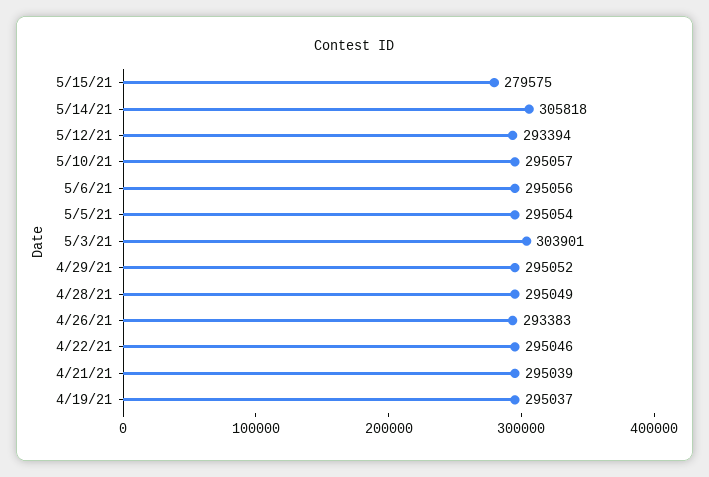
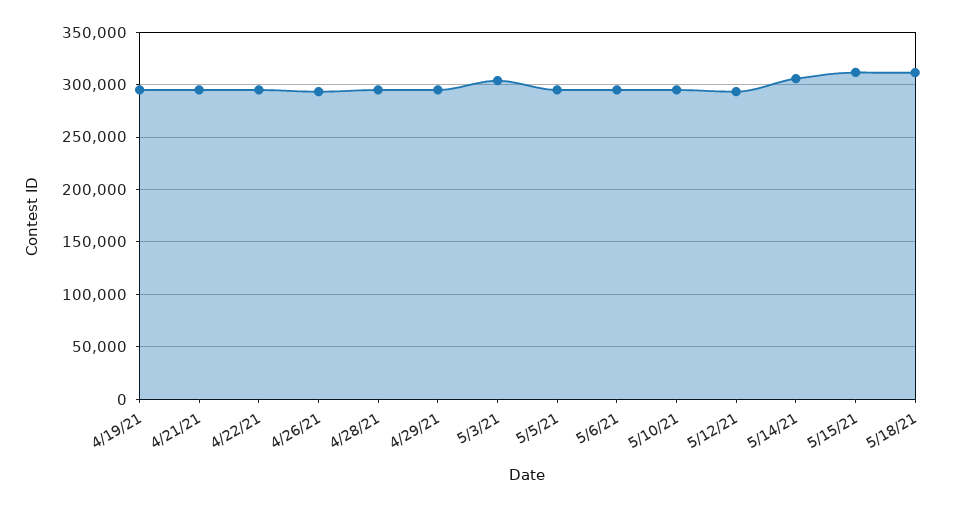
5/15/21: 279575 -> 310000
5/18/21: none -> 310000

